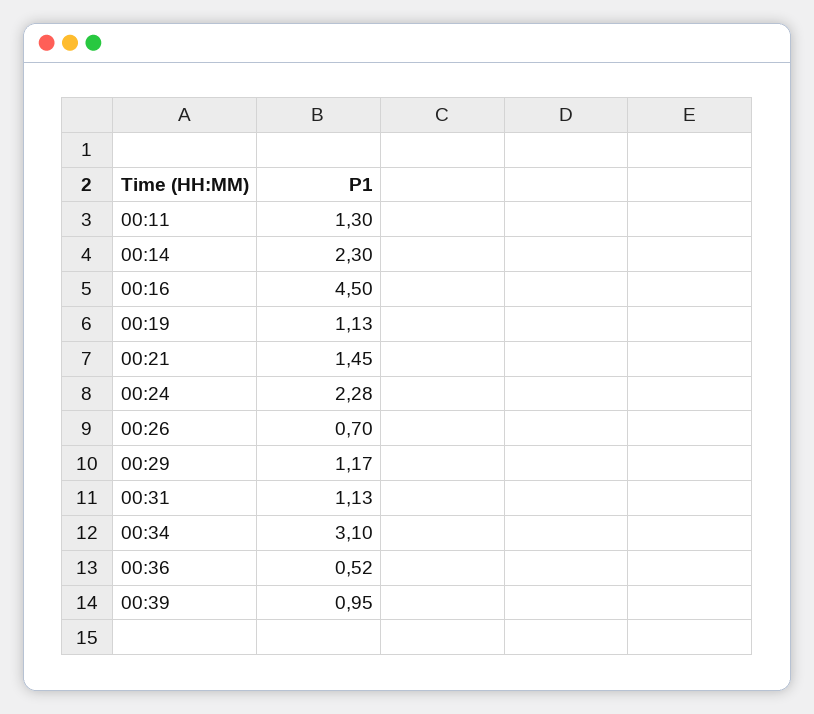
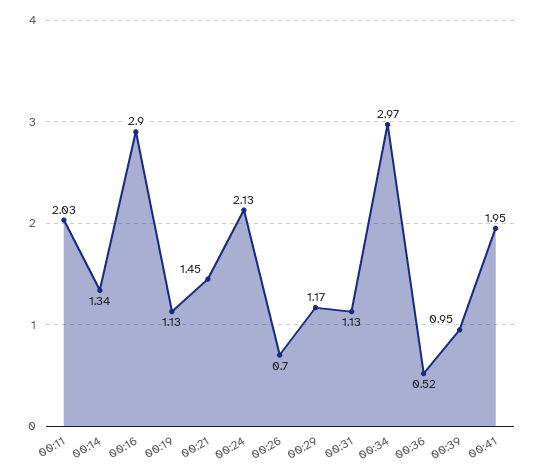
00:11: 1.3 -> 2.03
00:14: 2.3 -> 1.34
00:16: 4.5 -> 2.9
00:24: 2.28 -> 2.13
00:34: 3.1 -> 2.97
00:41: none -> 1.95

